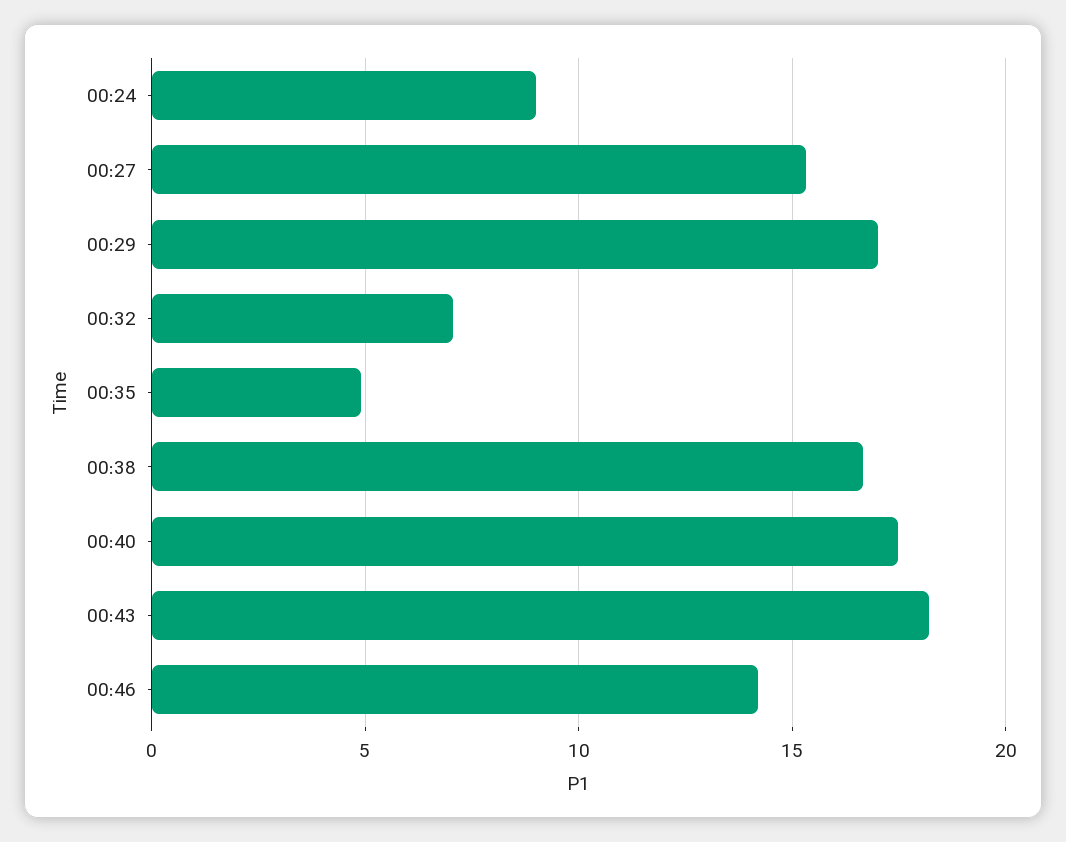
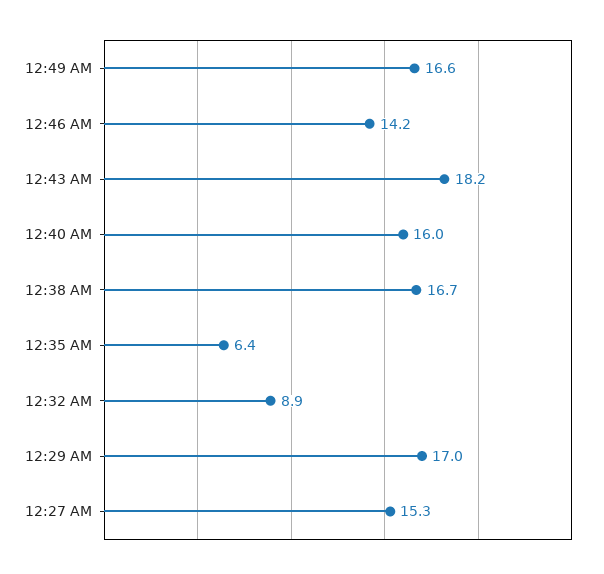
00:24: 9 -> none
00:32: 7 -> 8.9
00:35: 5 -> 6.4
00:40: 17.5 -> 16
12:49 AM: none -> 16.6

